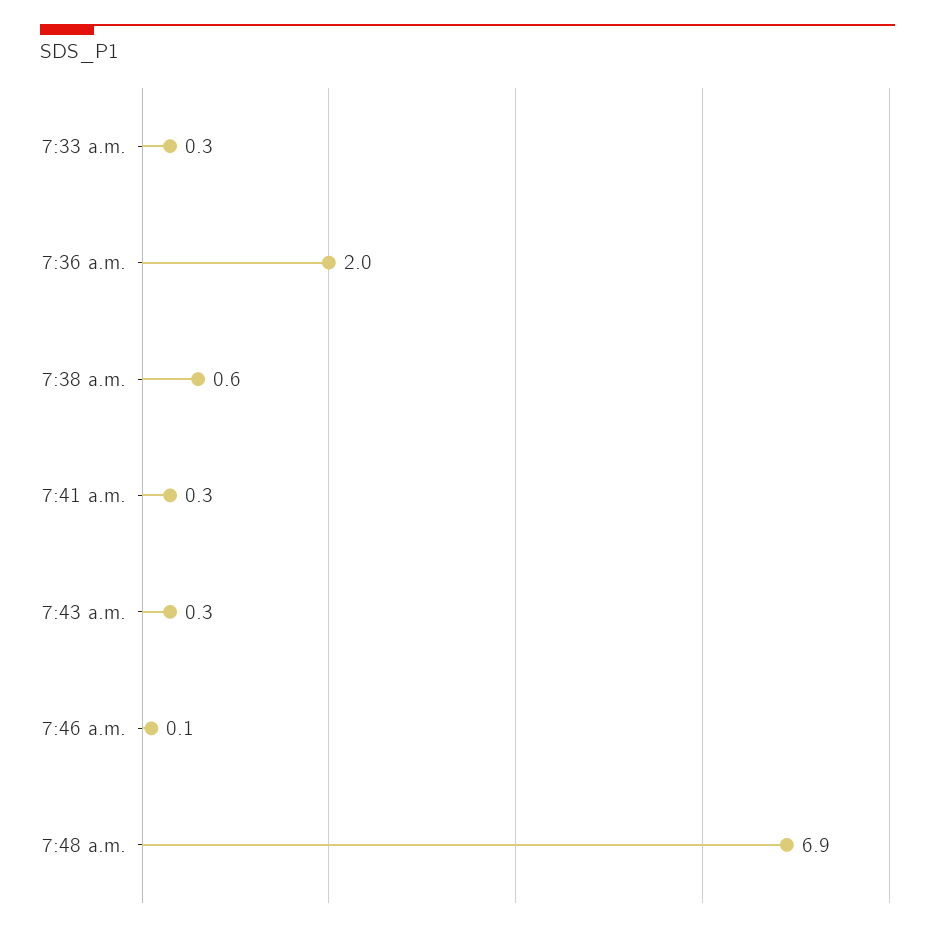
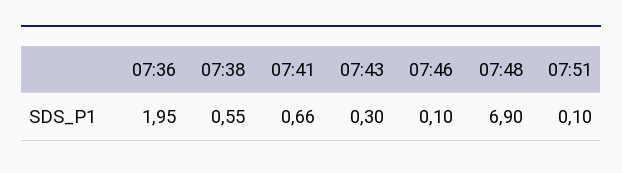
7:33 a.m.: 0.3 -> none
7:41 a.m.: 0.3 -> 0.66
07:51: none -> 0.1

